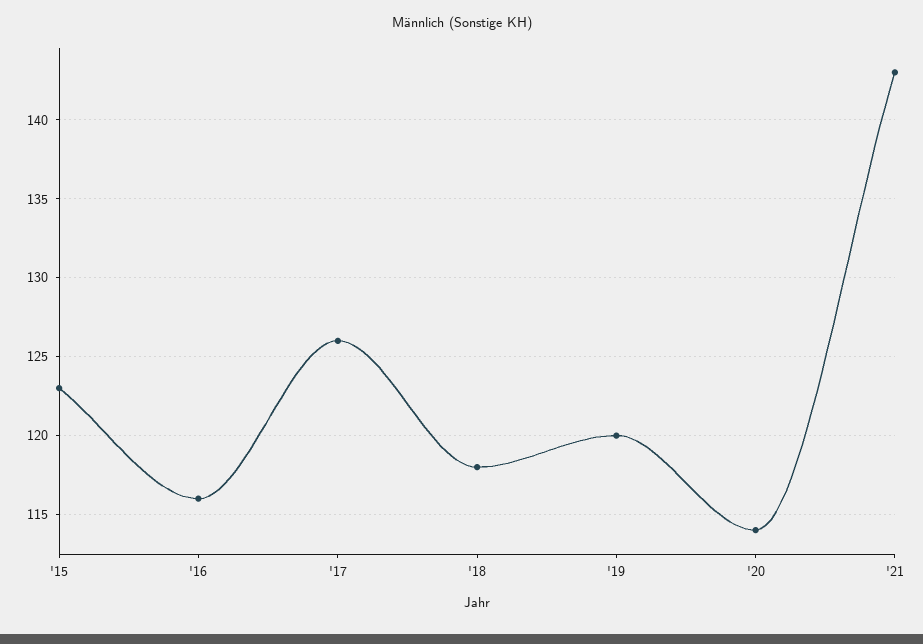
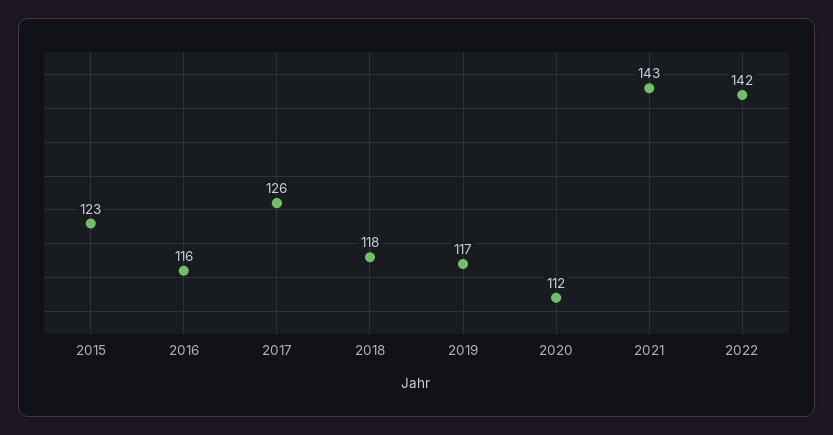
'19: 120 -> 117
'20: 114 -> 112
2022: none -> 142

